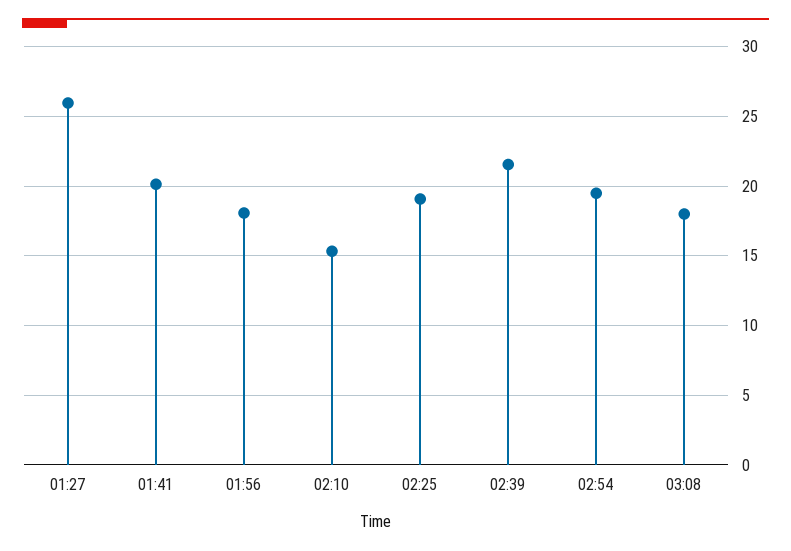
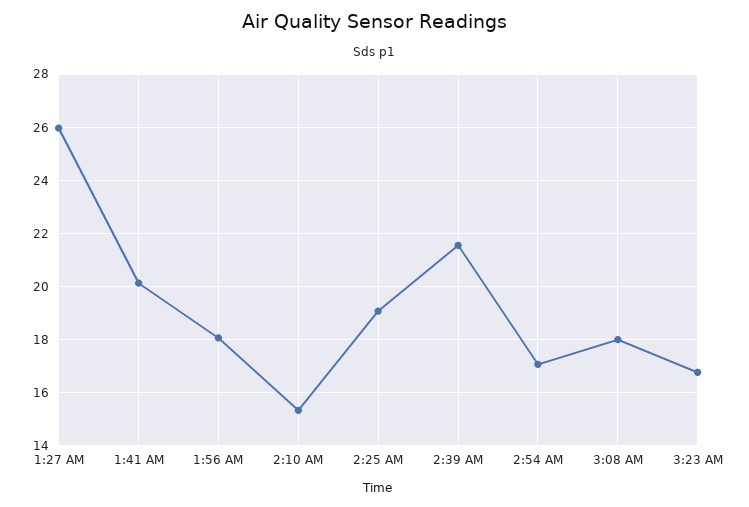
02:54: 19.5 -> 17
3:23 AM: none -> 16.75

